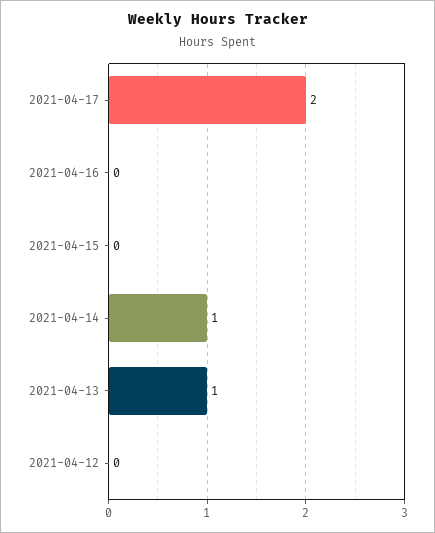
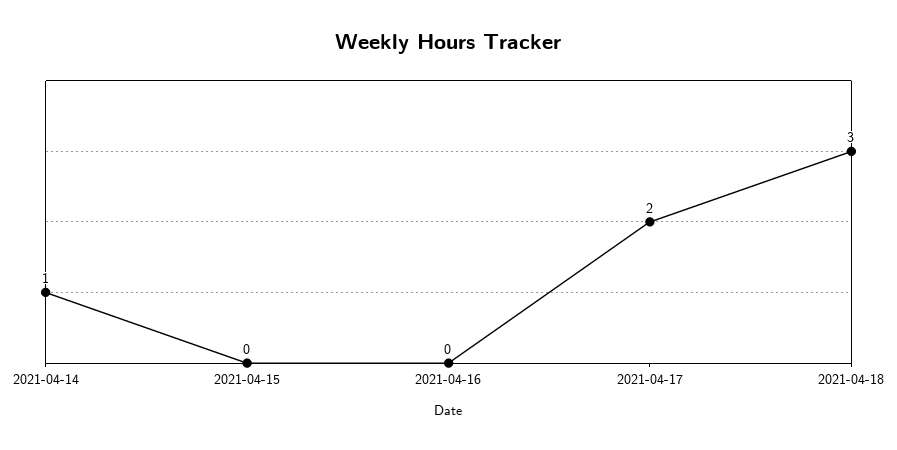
2021-04-13: 1 -> none
2021-04-12: 0 -> none
2021-04-18: none -> 3

